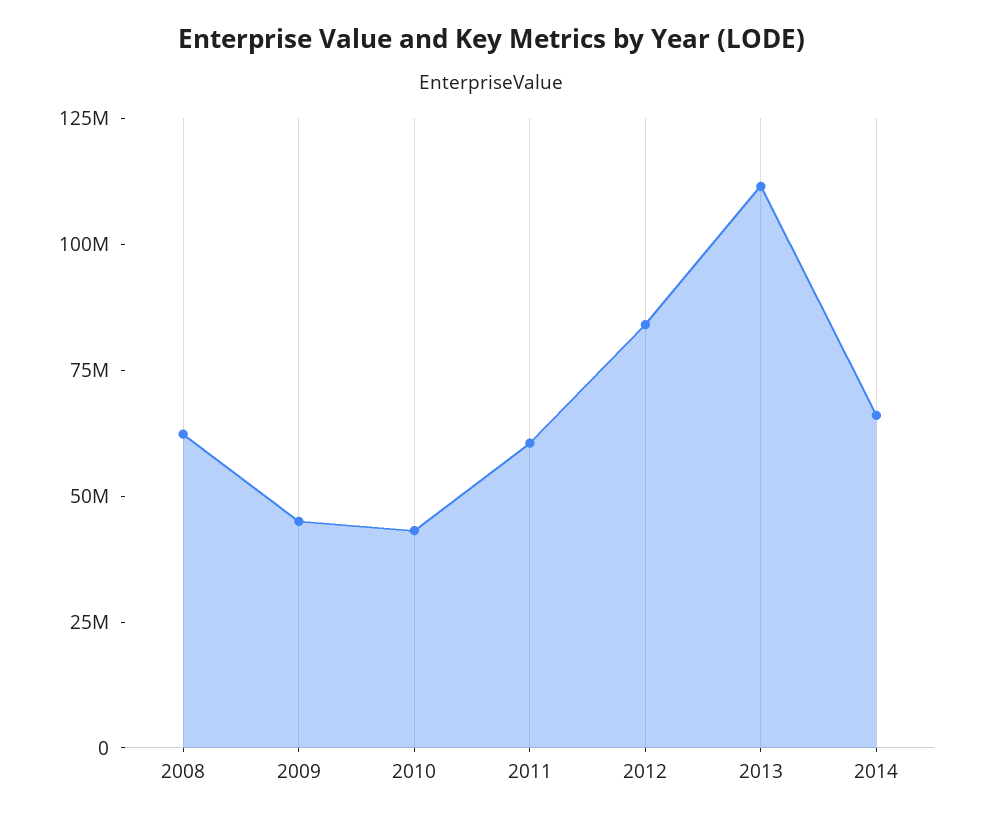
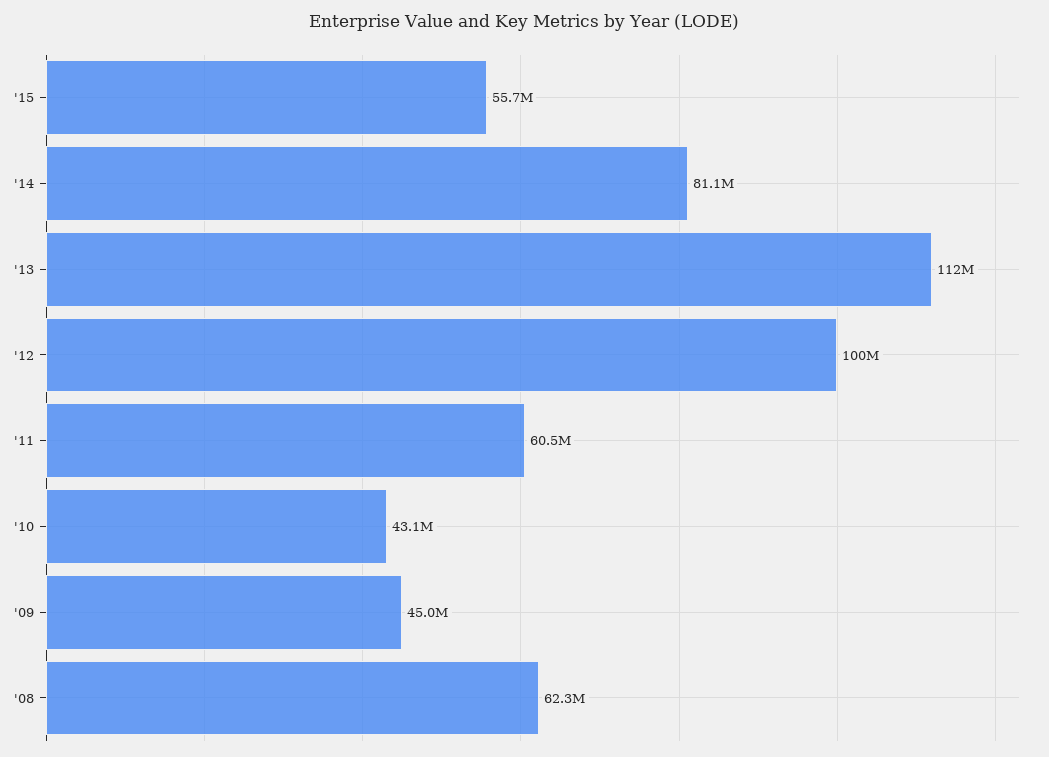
2012: 85000000 -> 100000000
2014: 65000000 -> 81100000
'15: none -> 55700000

